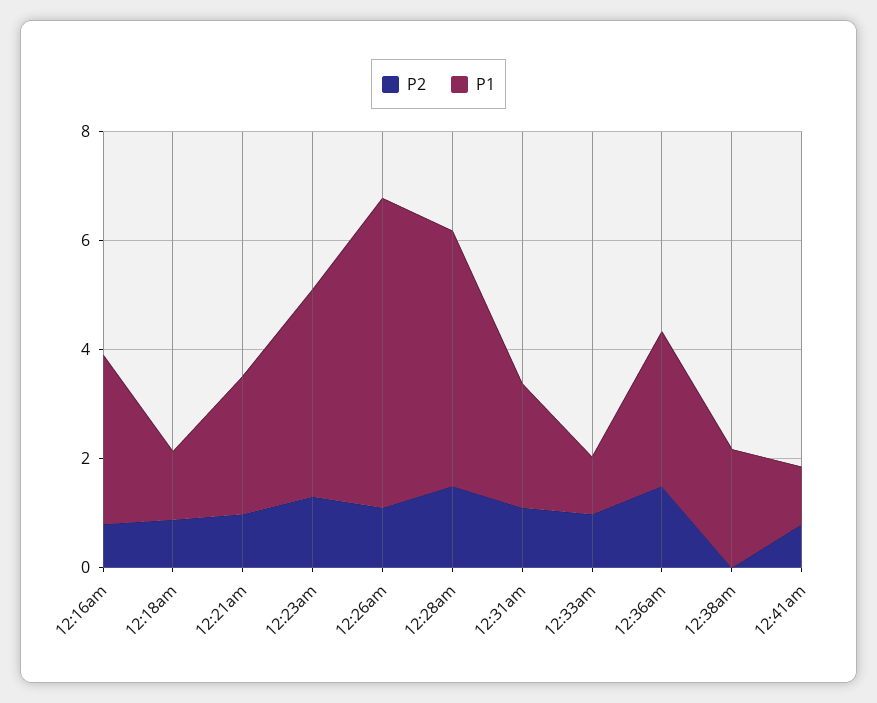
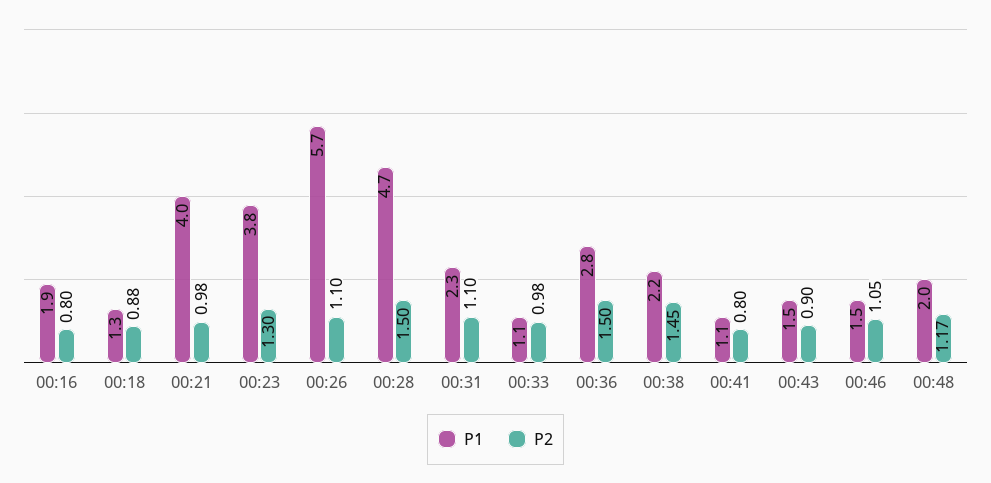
P1, 12:16am: 3 -> 1.9
P1, 12:21am: 2.5 -> 4
P2, 12:38am: 0 -> 1.45
P1, 00:43: none -> 1.5
P2, 00:43: none -> 0.9
P1, 00:46: none -> 1.5
P2, 00:46: none -> 1.05
P1, 00:48: none -> 2
P2, 00:48: none -> 1.17

